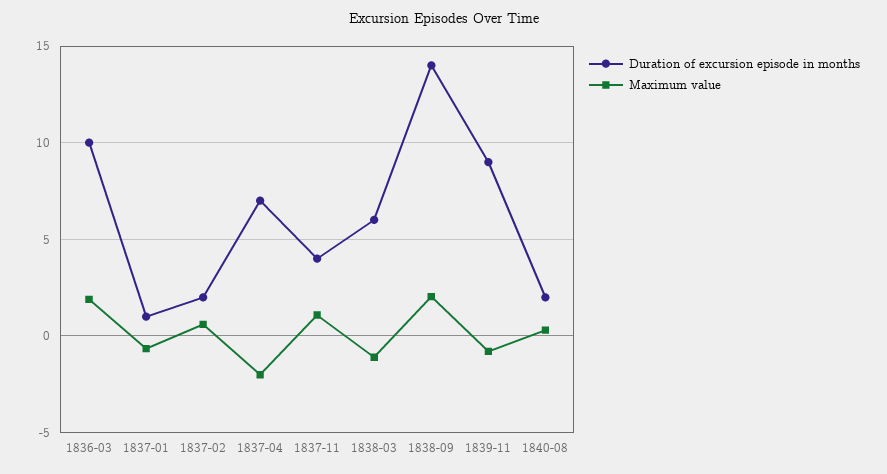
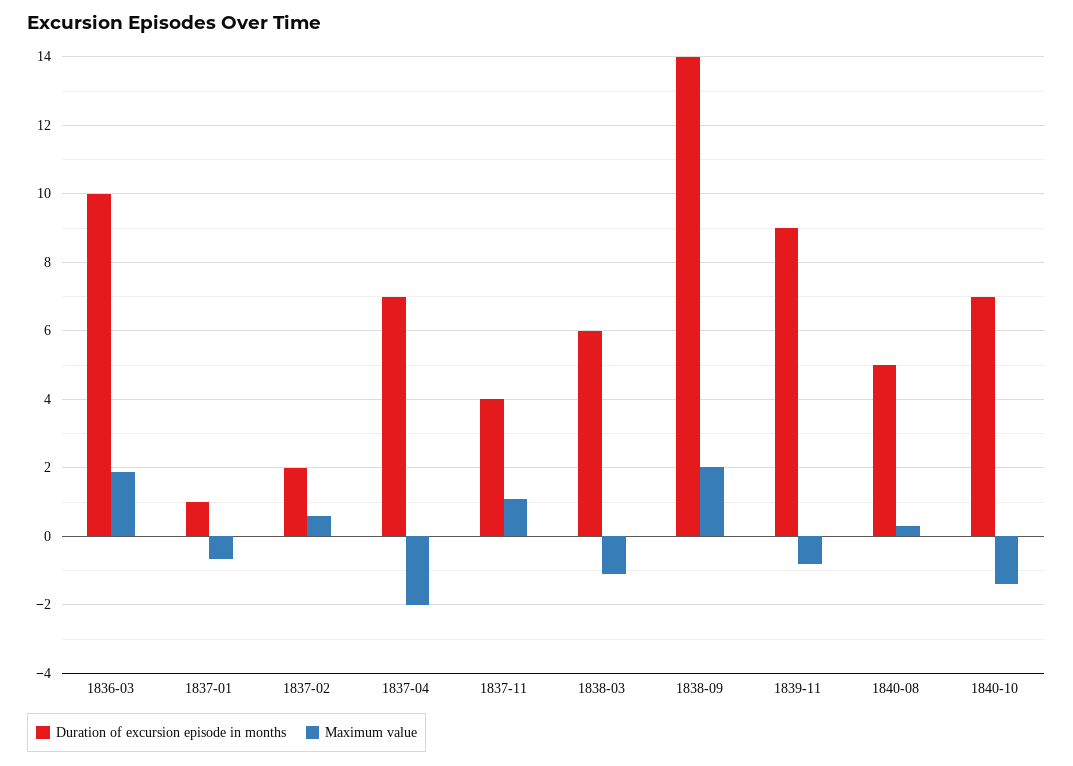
Duration of excursion episode in months, 1840-08: 2 -> 5
Duration of excursion episode in months, 1840-10: none -> 7
Maximum value, 1840-10: none -> -1.4

